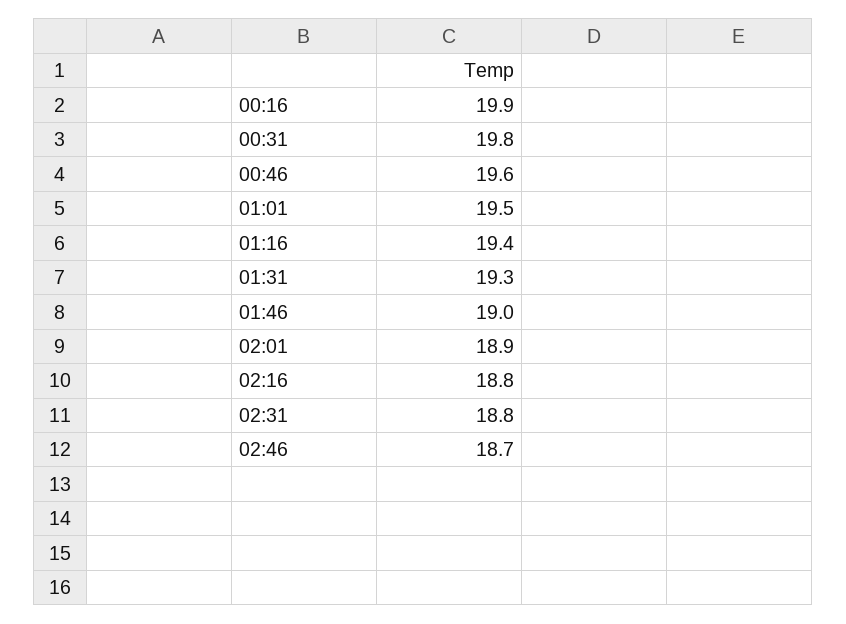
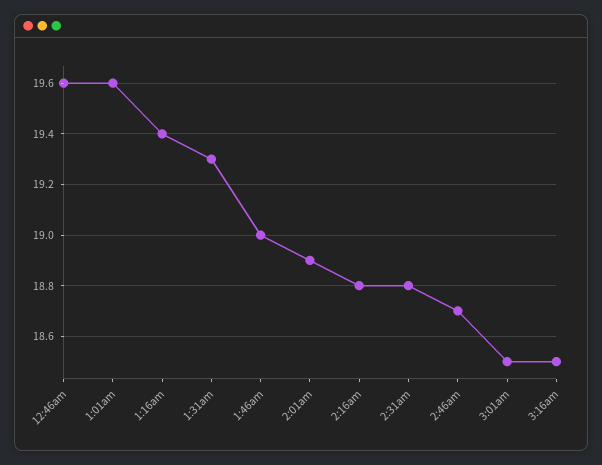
00:16: 19.9 -> none
00:31: 19.8 -> none
01:01: 19.5 -> 19.6
3:01am: none -> 18.5
3:16am: none -> 18.5

